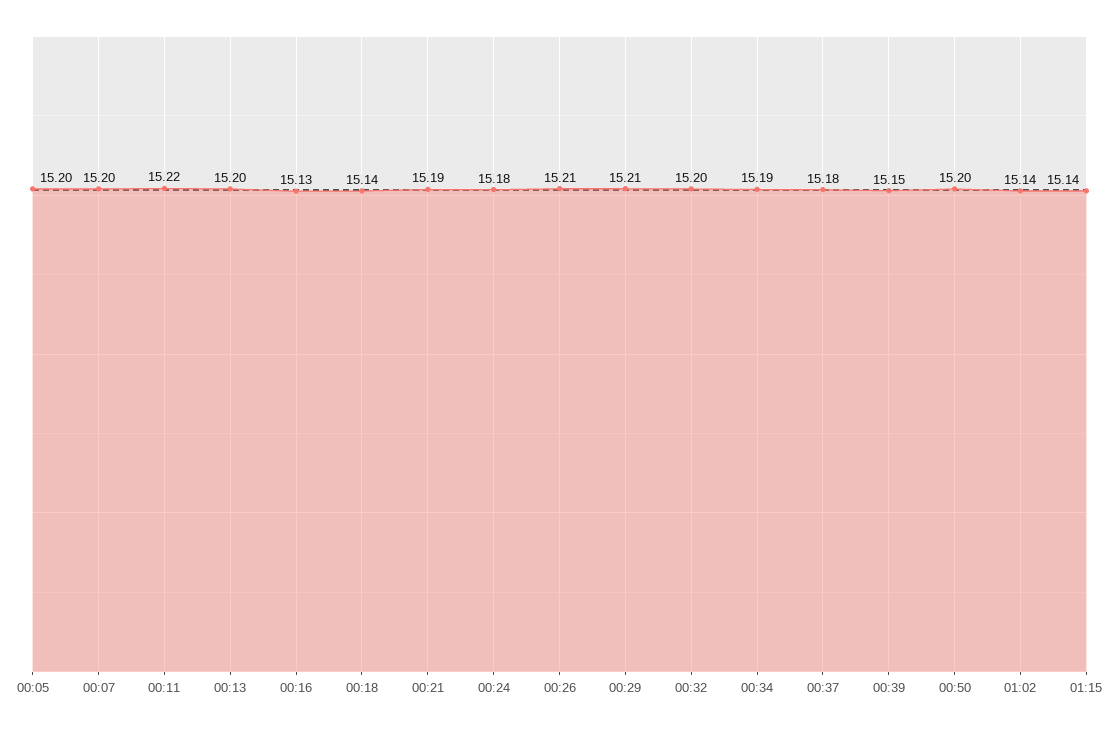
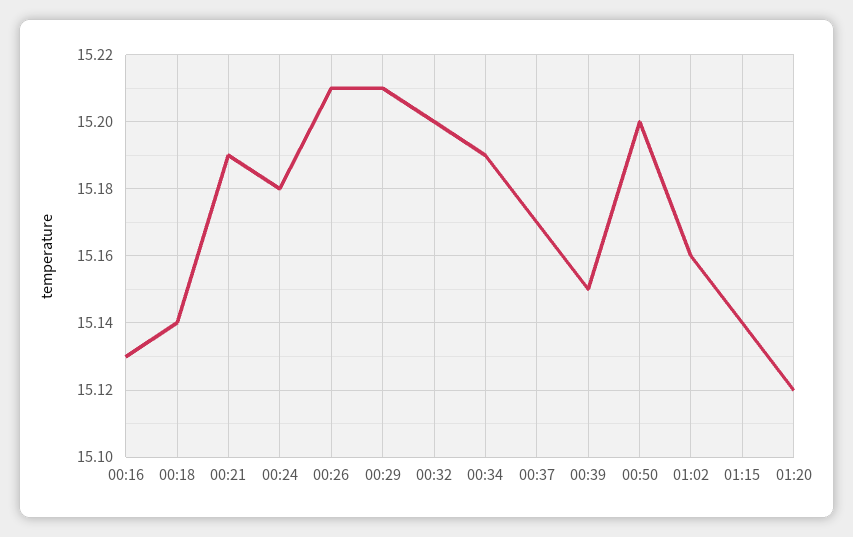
00:05: 15.2 -> none
00:07: 15.2 -> none
00:11: 15.22 -> none
00:13: 15.2 -> none
00:37: 15.18 -> 15.17
01:02: 15.14 -> 15.16
01:20: none -> 15.12

